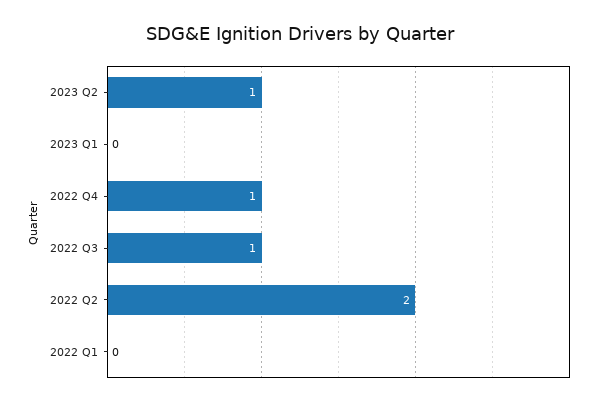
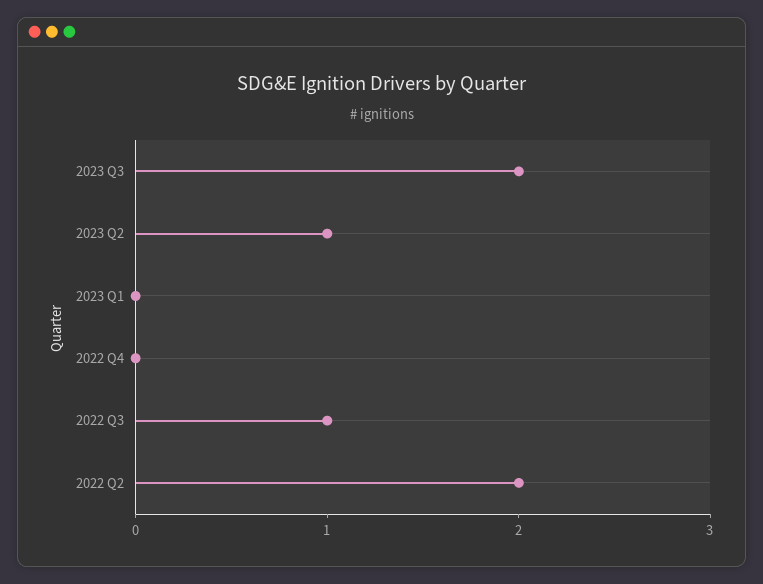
2022 Q4: 1 -> 0
2022 Q1: 0 -> none
2023 Q3: none -> 2

